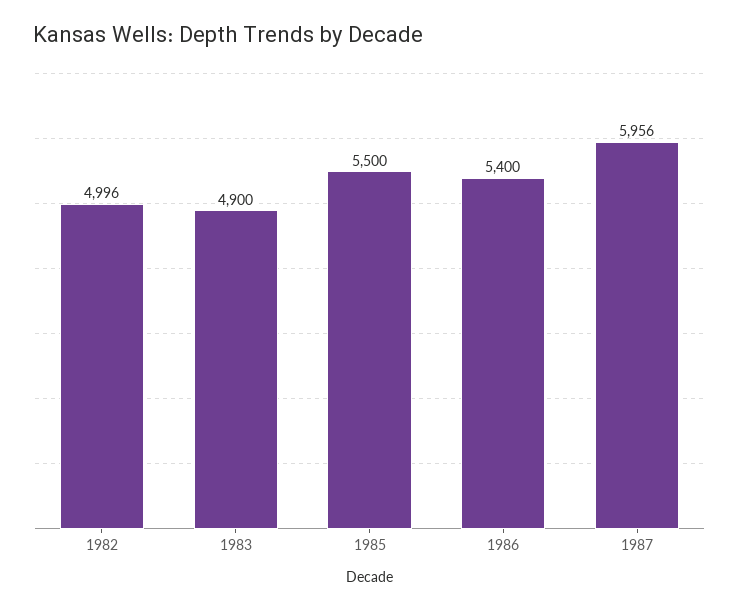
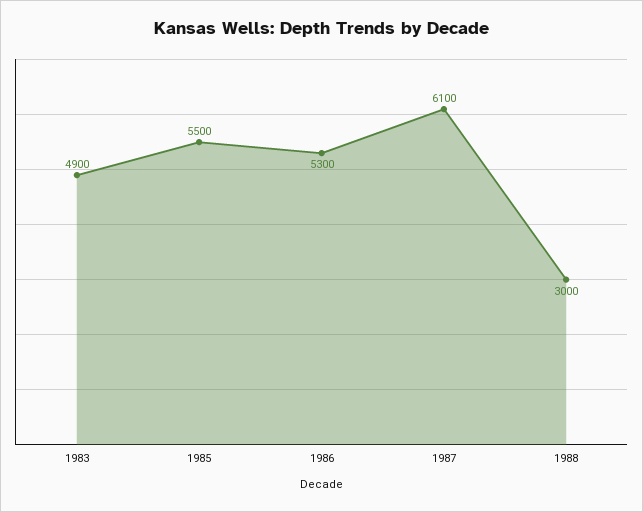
1982: 4996 -> none
1986: 5400 -> 5300
1987: 5956 -> 6100
1988: none -> 3000

